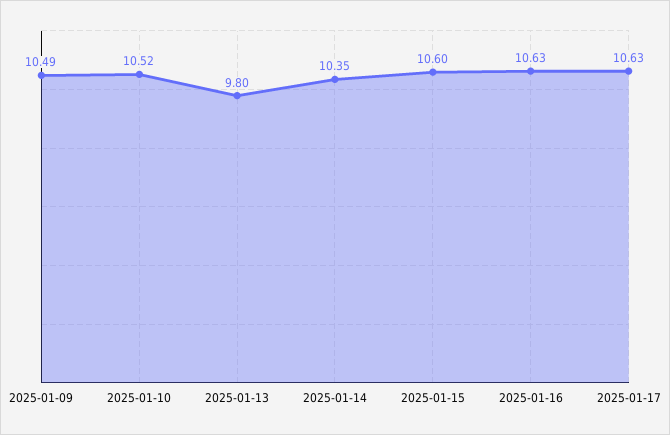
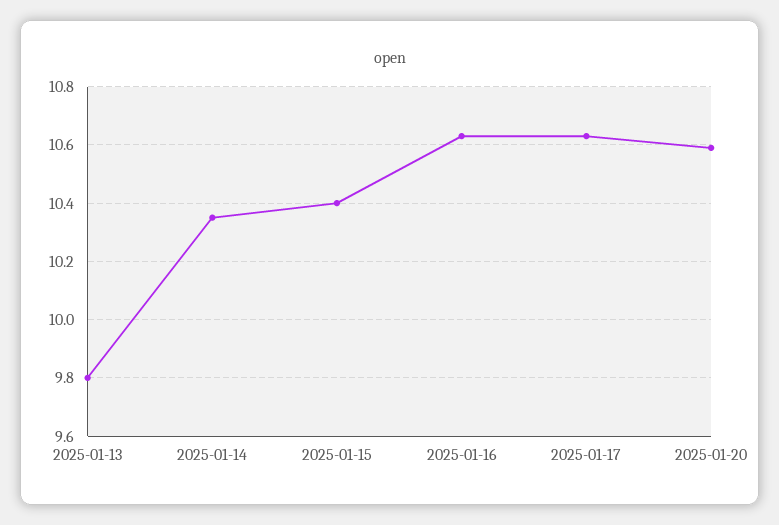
2025-01-09: 10.49 -> none
2025-01-10: 10.52 -> none
2025-01-15: 10.6 -> 10.4
2025-01-20: none -> 10.6

